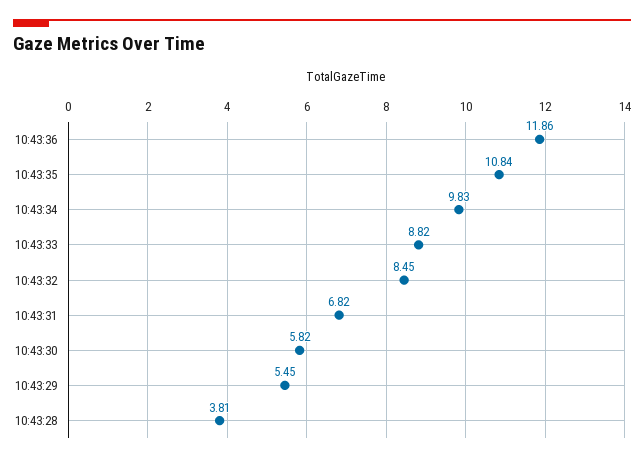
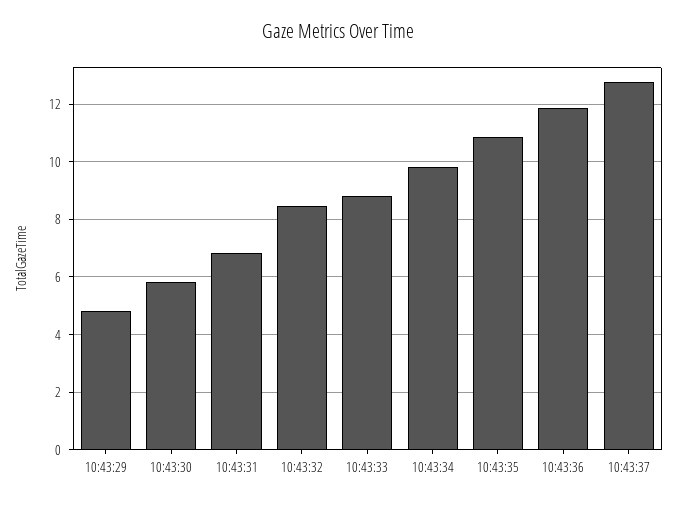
10:43:29: 5.45 -> 4.75
10:43:28: 3.81 -> none
10:43:37: none -> 12.75

